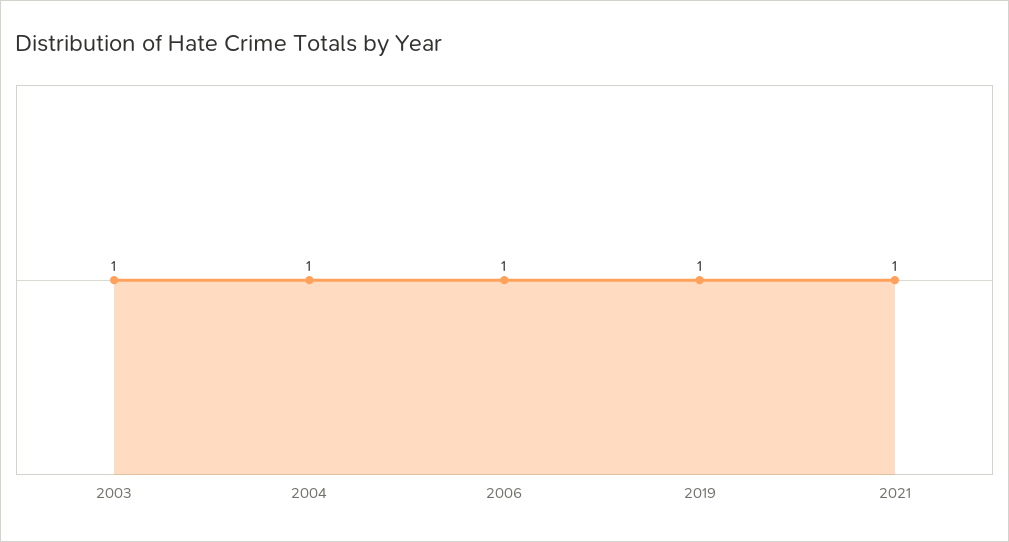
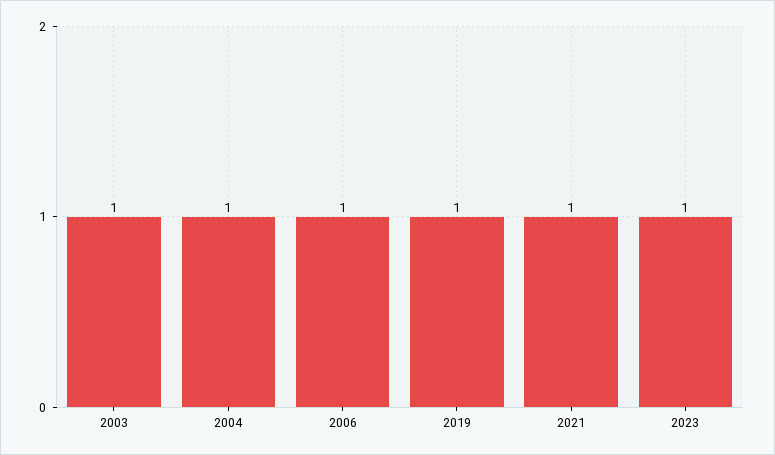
2023: none -> 1

